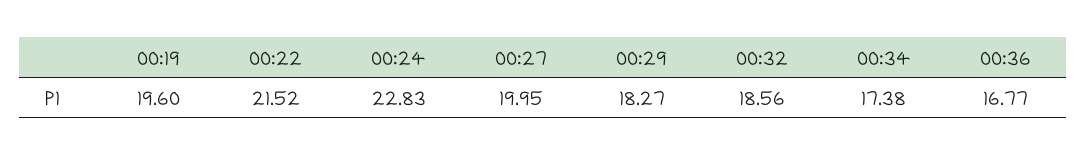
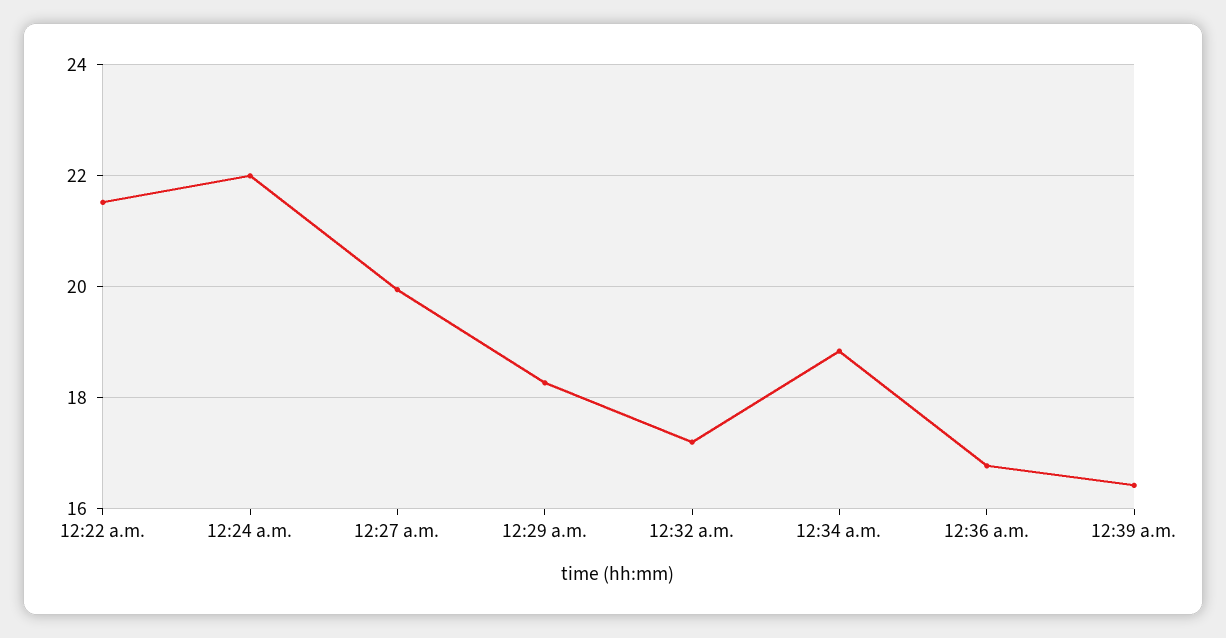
00:19: 19.6 -> none
00:24: 22.83 -> 22
00:32: 18.56 -> 17.2
00:34: 17.38 -> 18.8
12:39 a.m.: none -> 16.4

